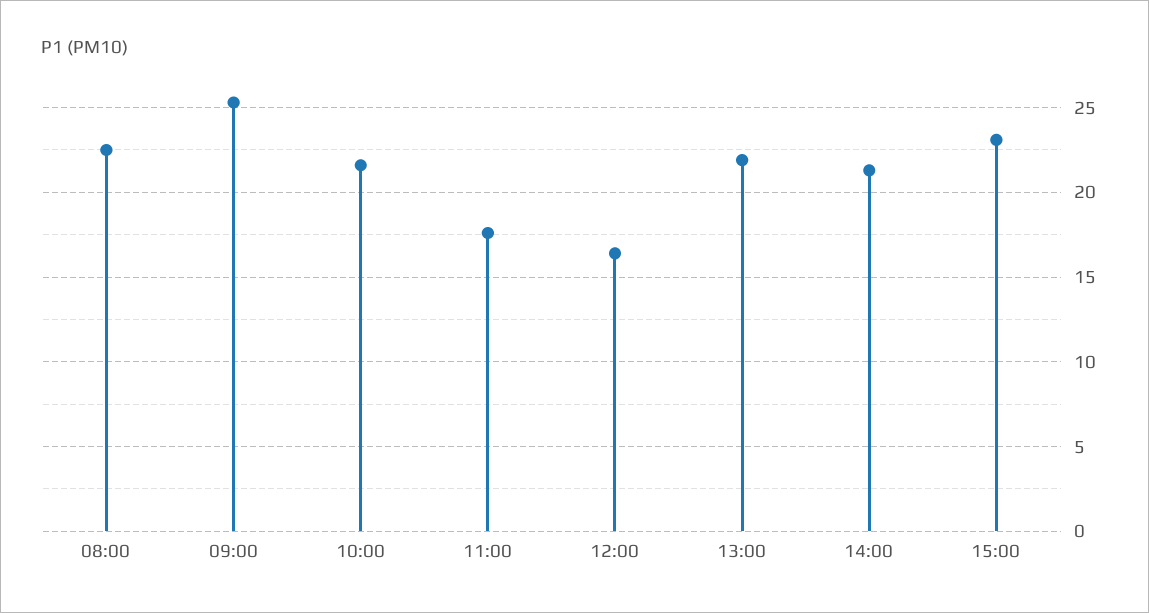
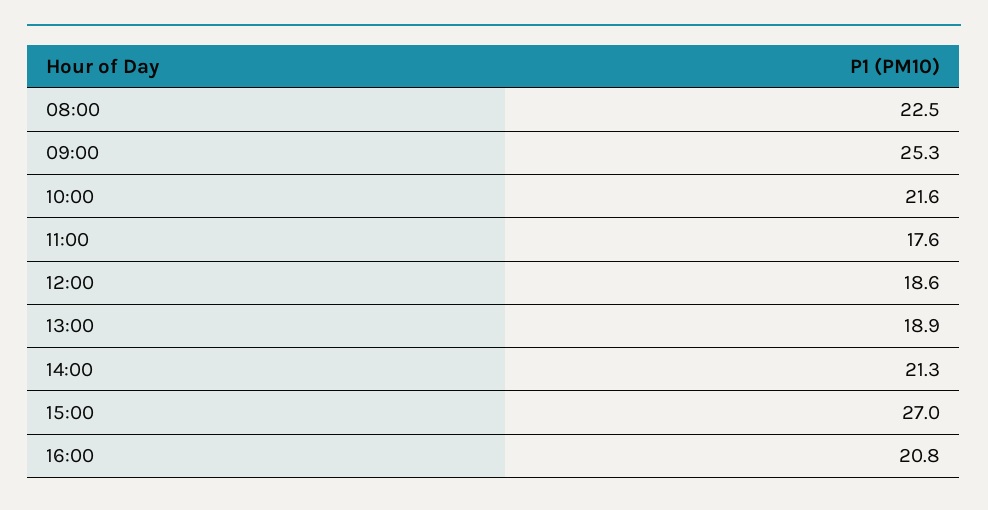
12:00: 16.5 -> 18.6
13:00: 22 -> 18.9
15:00: 23 -> 27
16:00: none -> 20.8

